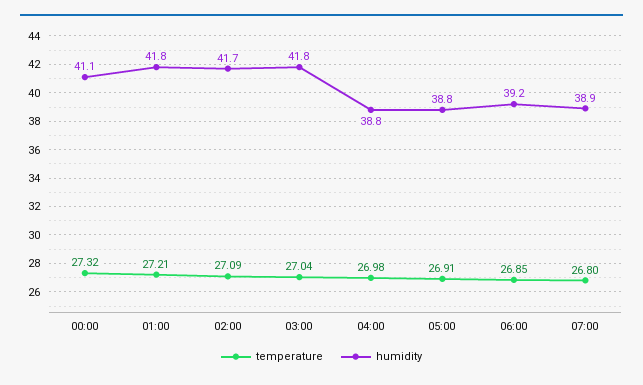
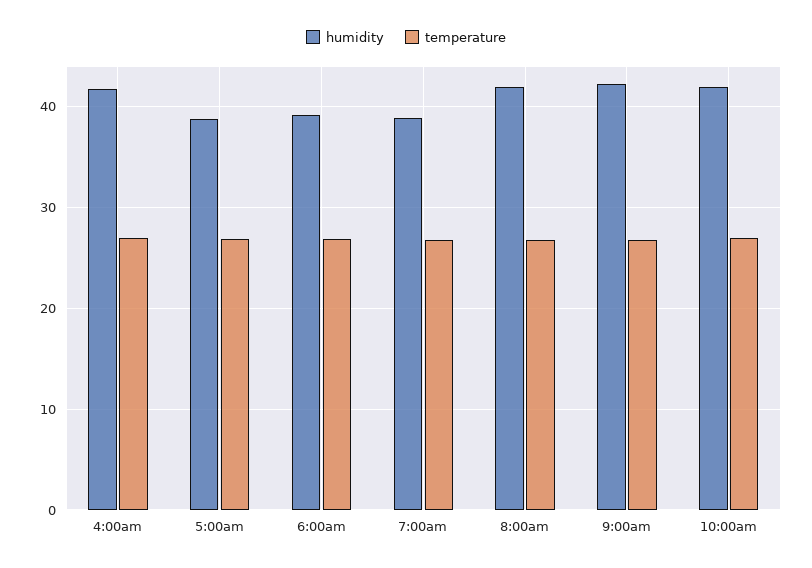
temperature, 00:00: 27.32 -> none
humidity, 00:00: 41.1 -> none
temperature, 01:00: 27.21 -> none
humidity, 01:00: 41.8 -> none
temperature, 02:00: 27.09 -> none
humidity, 02:00: 41.7 -> none
temperature, 03:00: 27.04 -> none
humidity, 03:00: 41.8 -> none
humidity, 04:00: 38.8 -> 42
humidity, 8:00am: none -> 42
temperature, 8:00am: none -> 27
humidity, 9:00am: none -> 42
temperature, 9:00am: none -> 27
humidity, 10:00am: none -> 42
temperature, 10:00am: none -> 27

